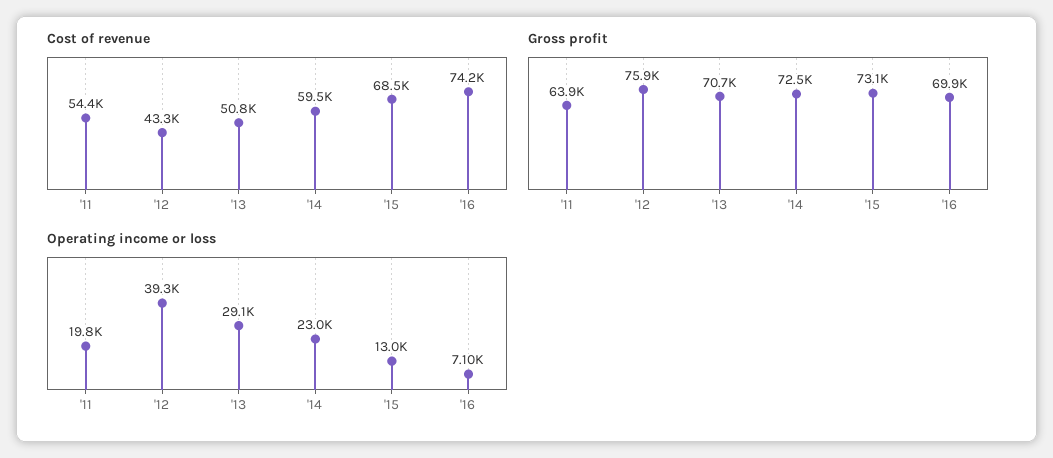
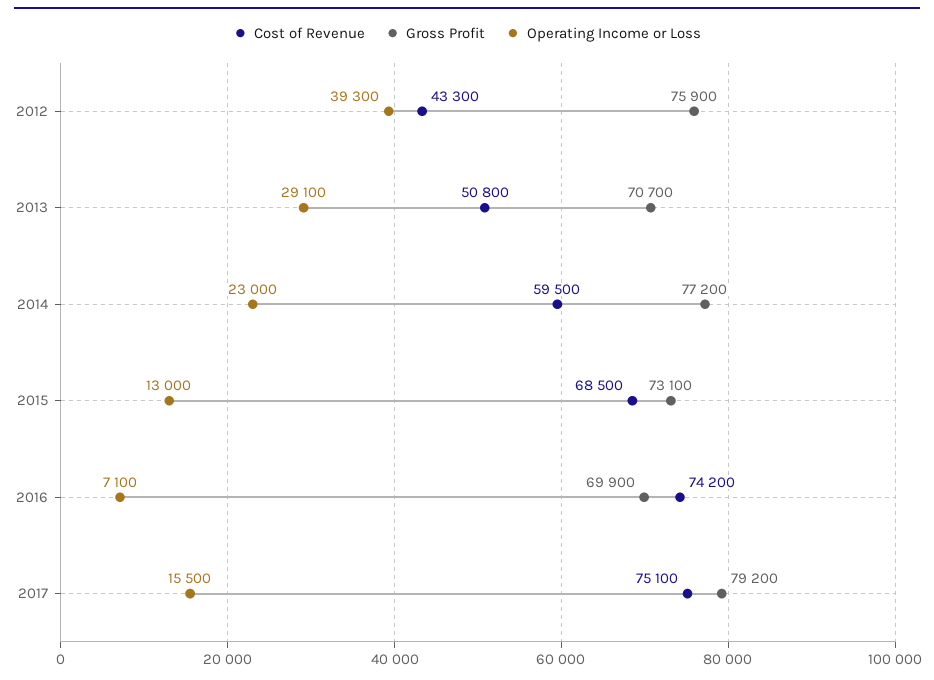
Cost of revenue, '11: 54400 -> none
Gross profit, '11: 63900 -> none
Gross profit, '14: 72500 -> 77200
Operating income or loss, '11: 19800 -> none
Cost of revenue, 2017: none -> 75100
Gross profit, 2017: none -> 79200
Operating income or loss, 2017: none -> 15500

